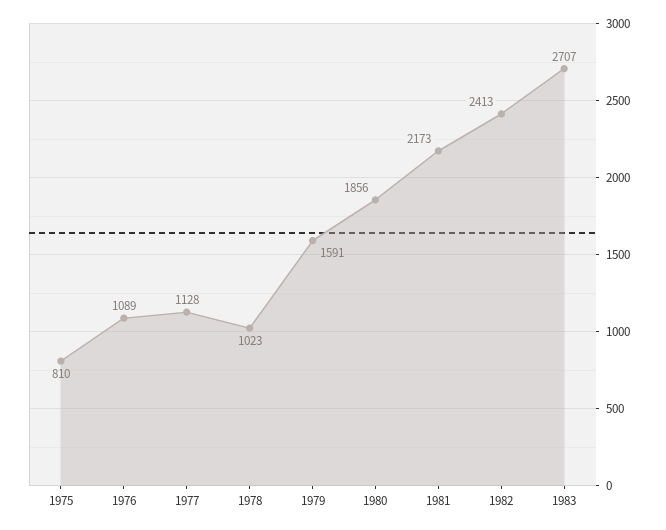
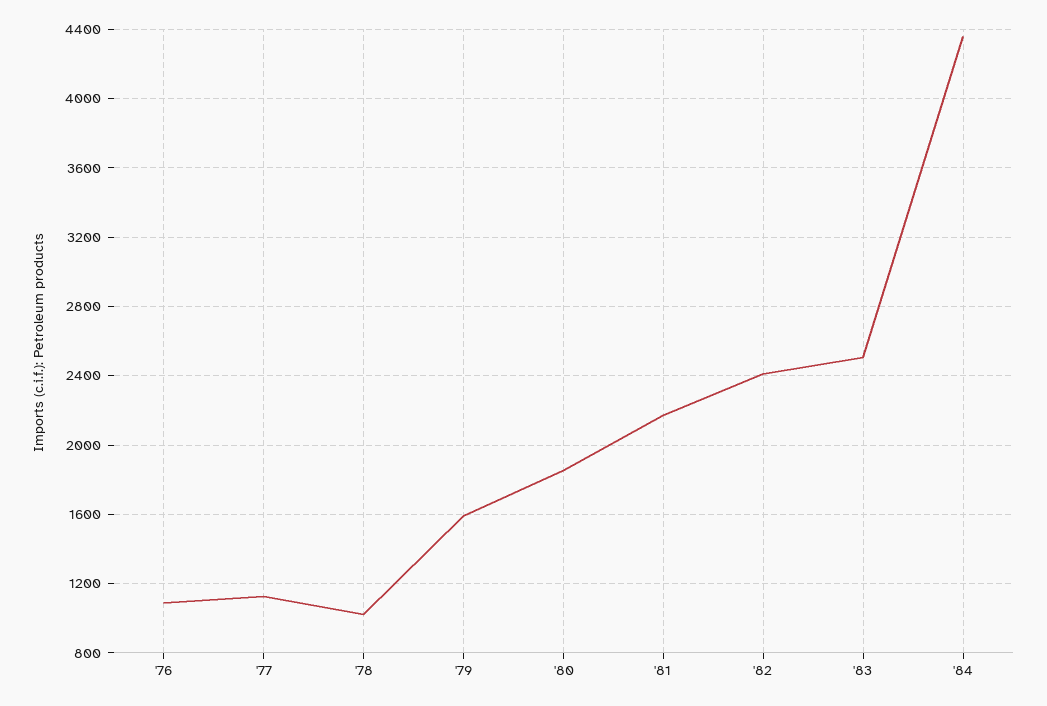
1975: 810 -> none
1983: 2707 -> 2500
'84: none -> 4350

